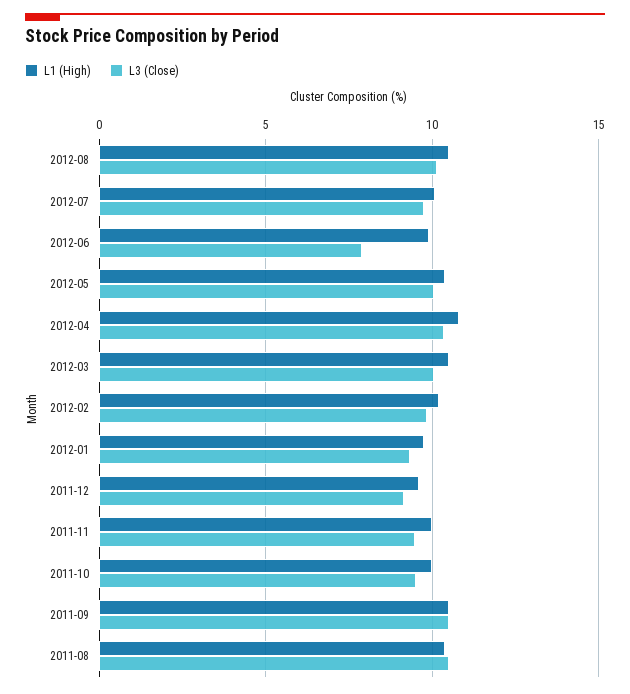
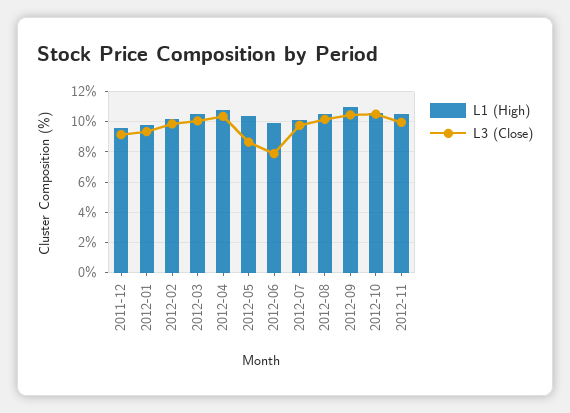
L3 (Close), 2012-05: 10 -> 8.5
L1 (High), 2011-11: 10 -> none
L3 (Close), 2011-11: 9.5 -> none
L1 (High), 2011-10: 10 -> none
L3 (Close), 2011-10: 9.5 -> none
L1 (High), 2011-09: 10.5 -> none
L3 (Close), 2011-09: 10.5 -> none
L1 (High), 2011-08: 10.5 -> none
L3 (Close), 2011-08: 10.5 -> none
L1 (High), 2012-09: none -> 11
L3 (Close), 2012-09: none -> 10.5
L1 (High), 2012-10: none -> 10.5
L3 (Close), 2012-10: none -> 10.5
L1 (High), 2012-11: none -> 10.5
L3 (Close), 2012-11: none -> 10

